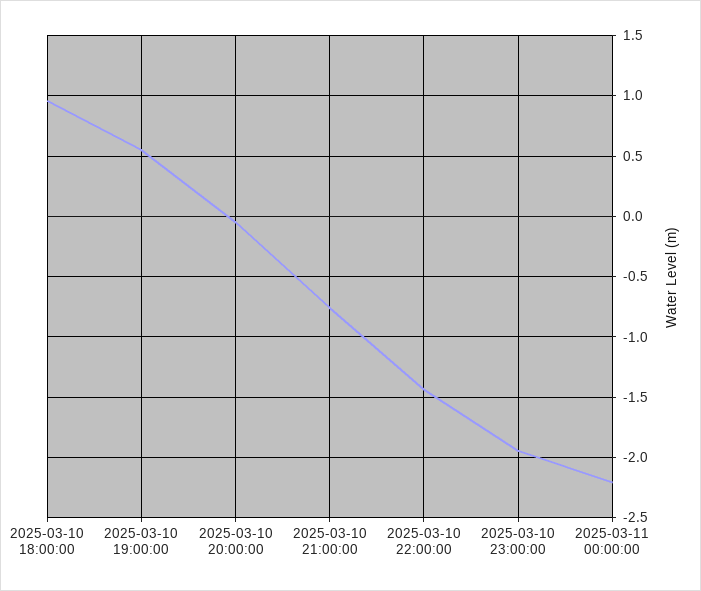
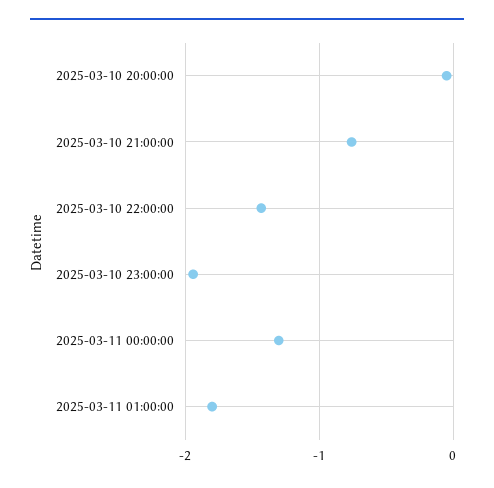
2025-03-10 18:00:00: 0.95 -> none
2025-03-10 19:00:00: 0.55 -> none
2025-03-11 00:00:00: -2.2 -> -1.3
2025-03-11 01:00:00: none -> -1.8

